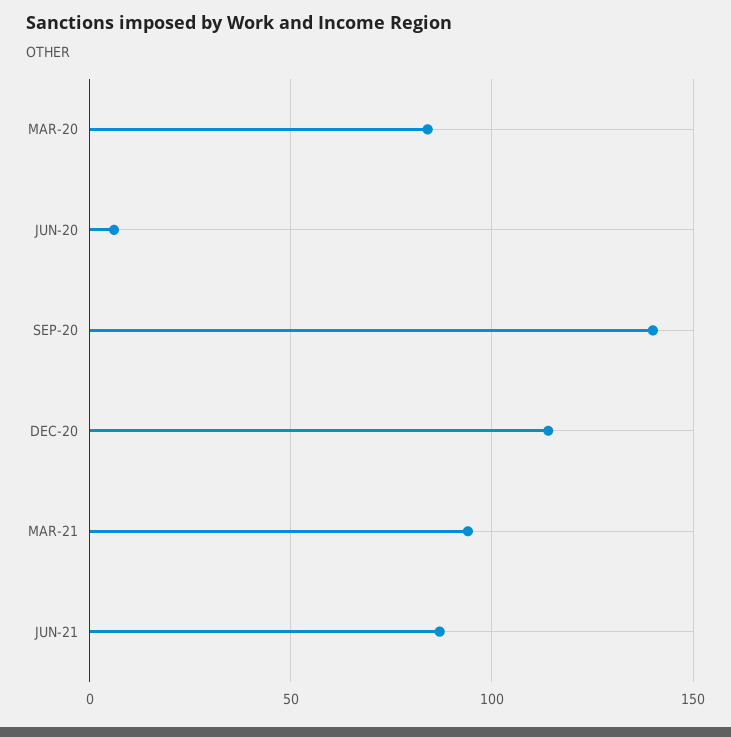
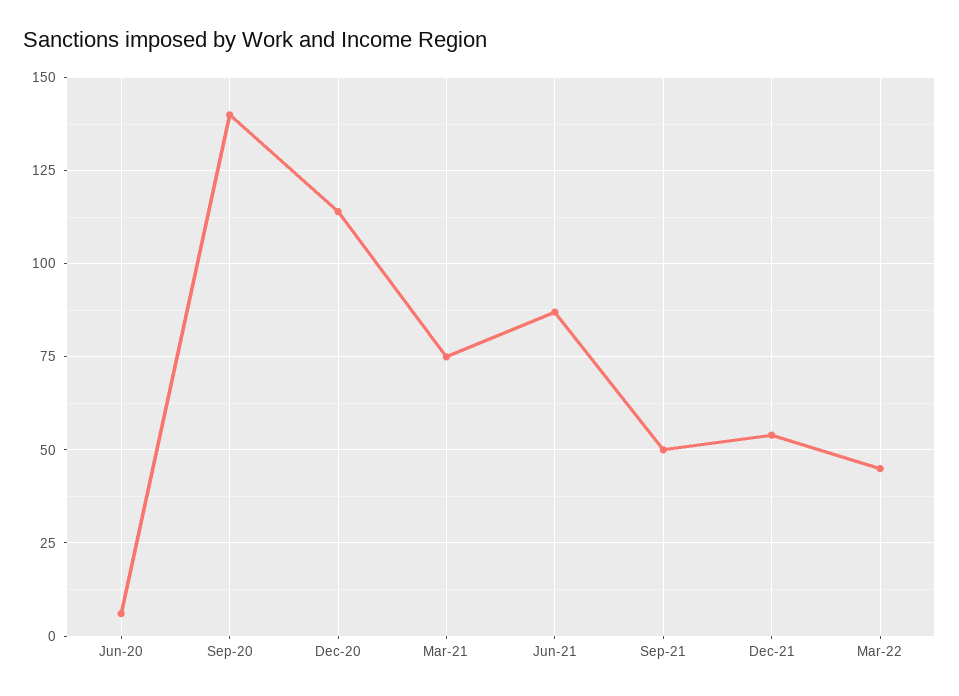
MAR-20: 85 -> none
MAR-21: 95 -> 75
Sep-21: none -> 50
Dec-21: none -> 55
Mar-22: none -> 45

